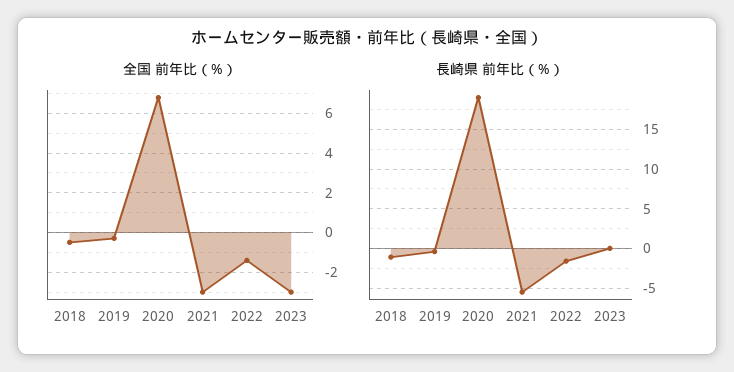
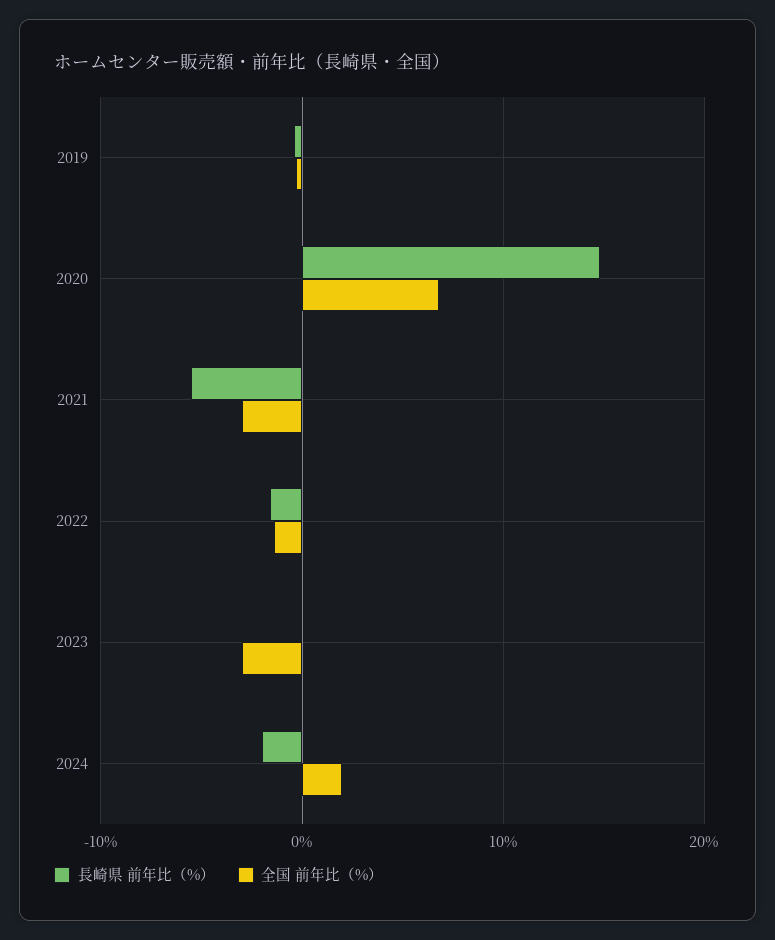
全国 前年比（%）, 2018: -0.5 -> none
長崎県 前年比（%）, 2018: -1 -> none
長崎県 前年比（%）, 2020: 19 -> 15
長崎県 前年比（%）, 2024: none -> -2
全国 前年比（%）, 2024: none -> 2

